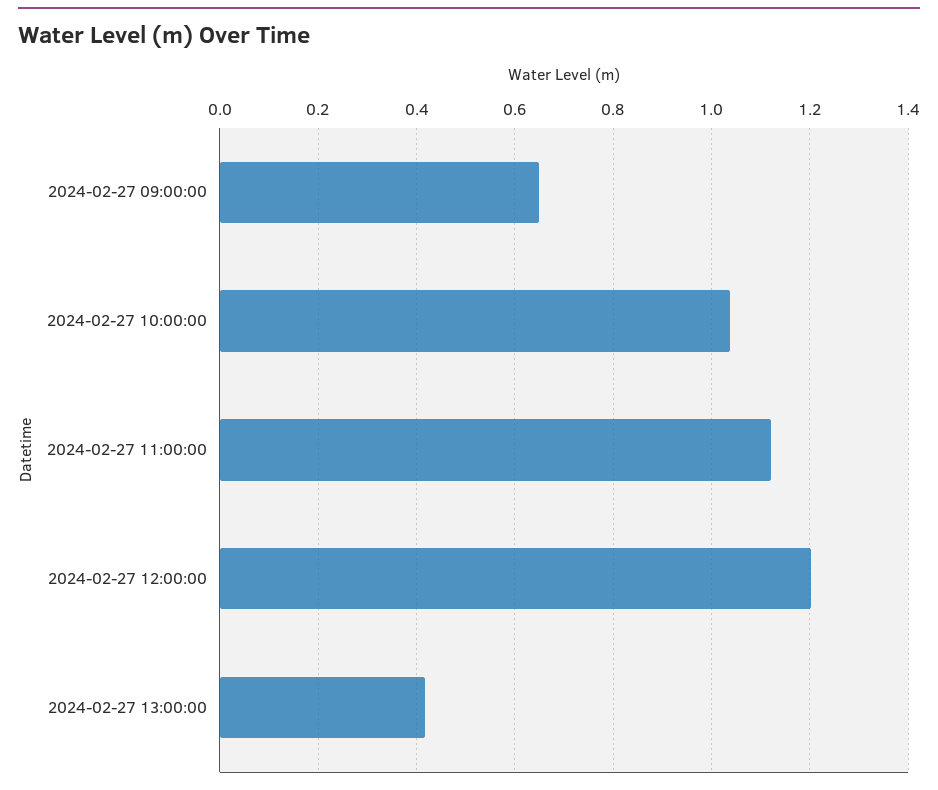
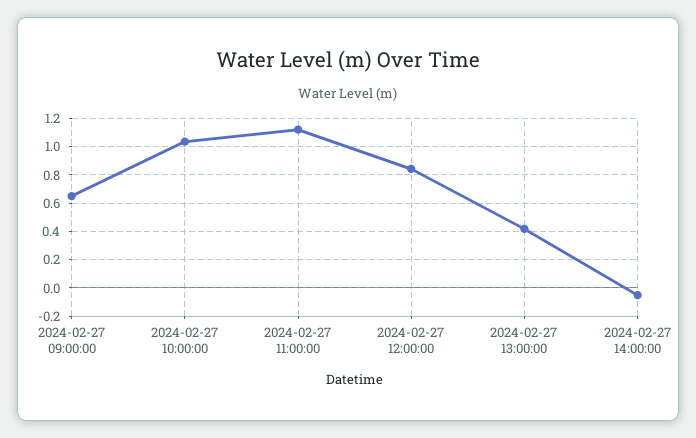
2024-02-27 12:00:00: 1.2 -> 0.85
2024-02-27 14:00:00: none -> -0.05

